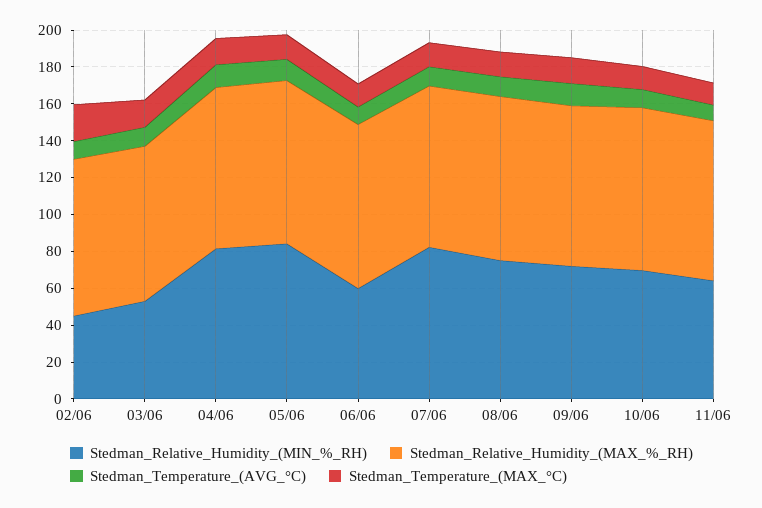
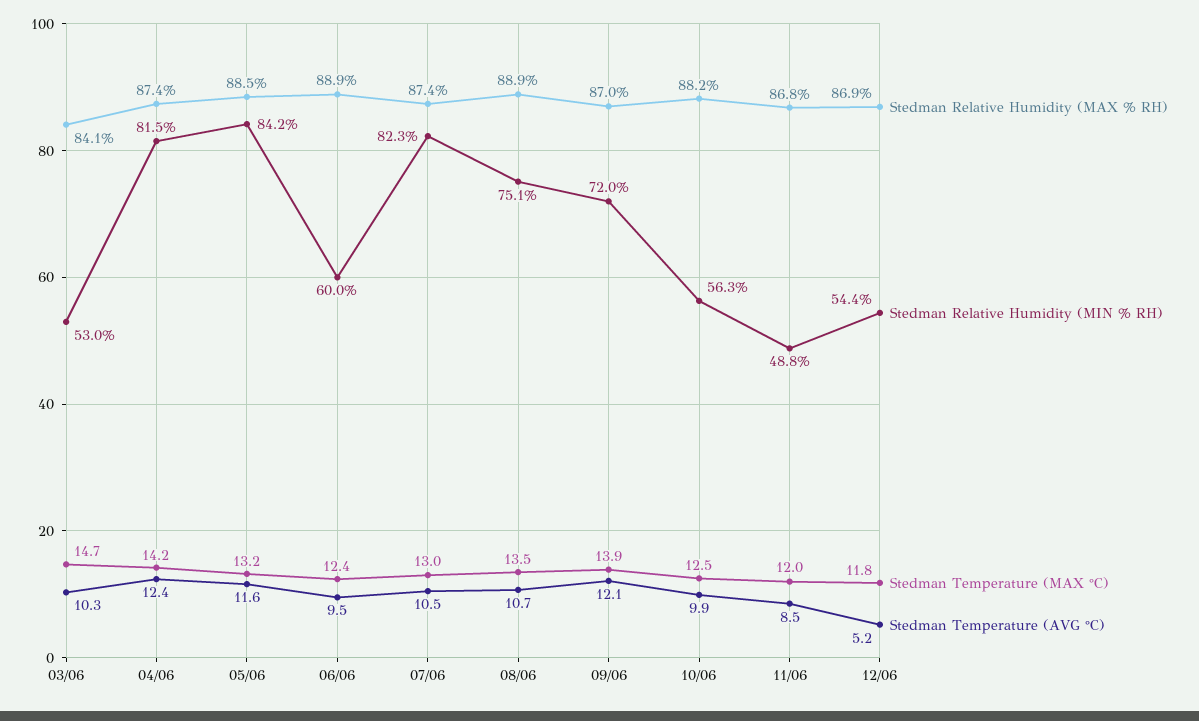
Stedman_Relative_Humidity_(MIN_%_RH), 02/06: 45 -> none
Stedman_Relative_Humidity_(MAX_%_RH), 02/06: 85 -> none
Stedman_Temperature_(AVG_°C), 02/06: 10 -> none
Stedman_Temperature_(MAX_°C), 02/06: 20 -> none
Stedman_Relative_Humidity_(MIN_%_RH), 10/06: 70 -> 56.3
Stedman_Relative_Humidity_(MIN_%_RH), 11/06: 65 -> 48.8
Stedman_Relative_Humidity_(MAX_%_RH), 12/06: none -> 86.9
Stedman_Relative_Humidity_(MIN_%_RH), 12/06: none -> 54.4
Stedman_Temperature_(MAX_°C), 12/06: none -> 11.8
Stedman_Temperature_(AVG_°C), 12/06: none -> 5.2

